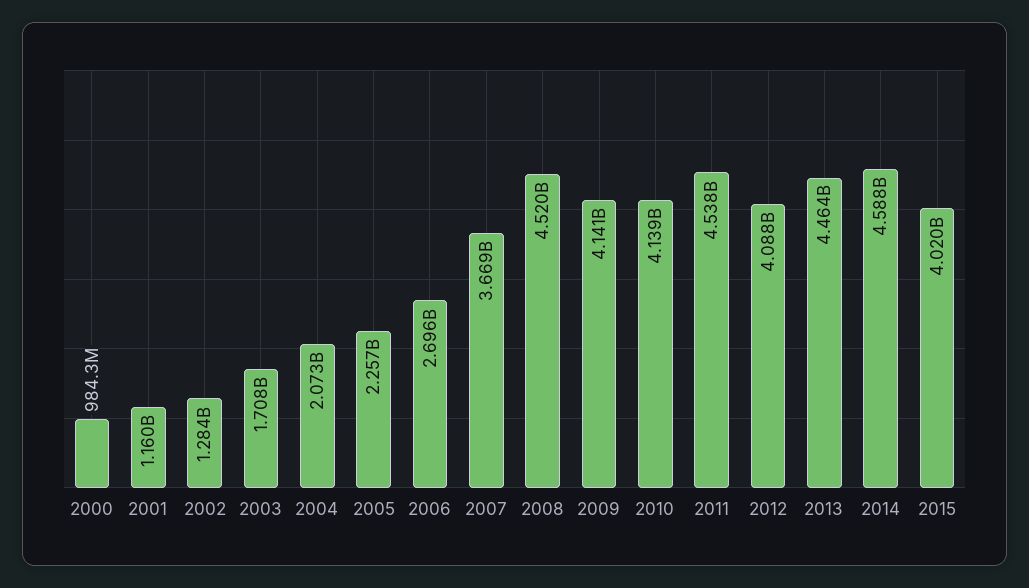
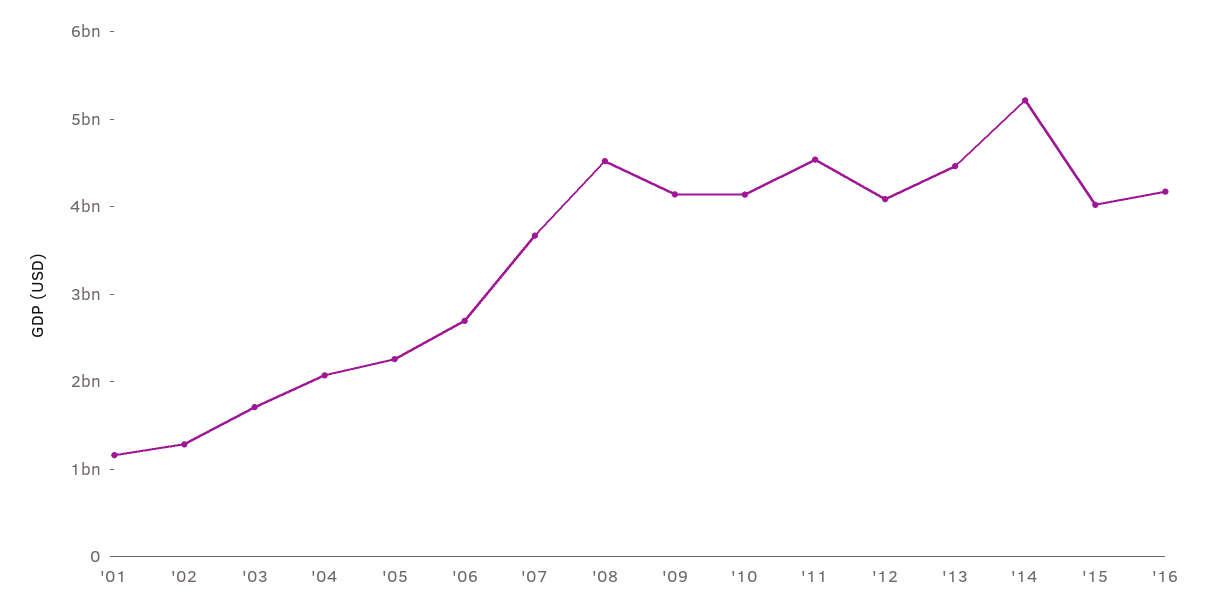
2000: 984300000 -> none
2014: 4588000000 -> 5200000000
'16: none -> 4200000000

